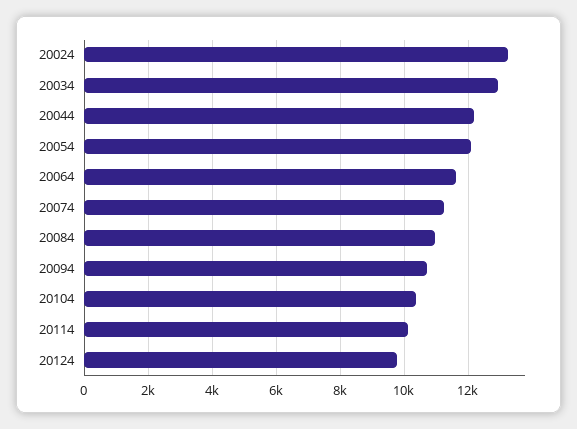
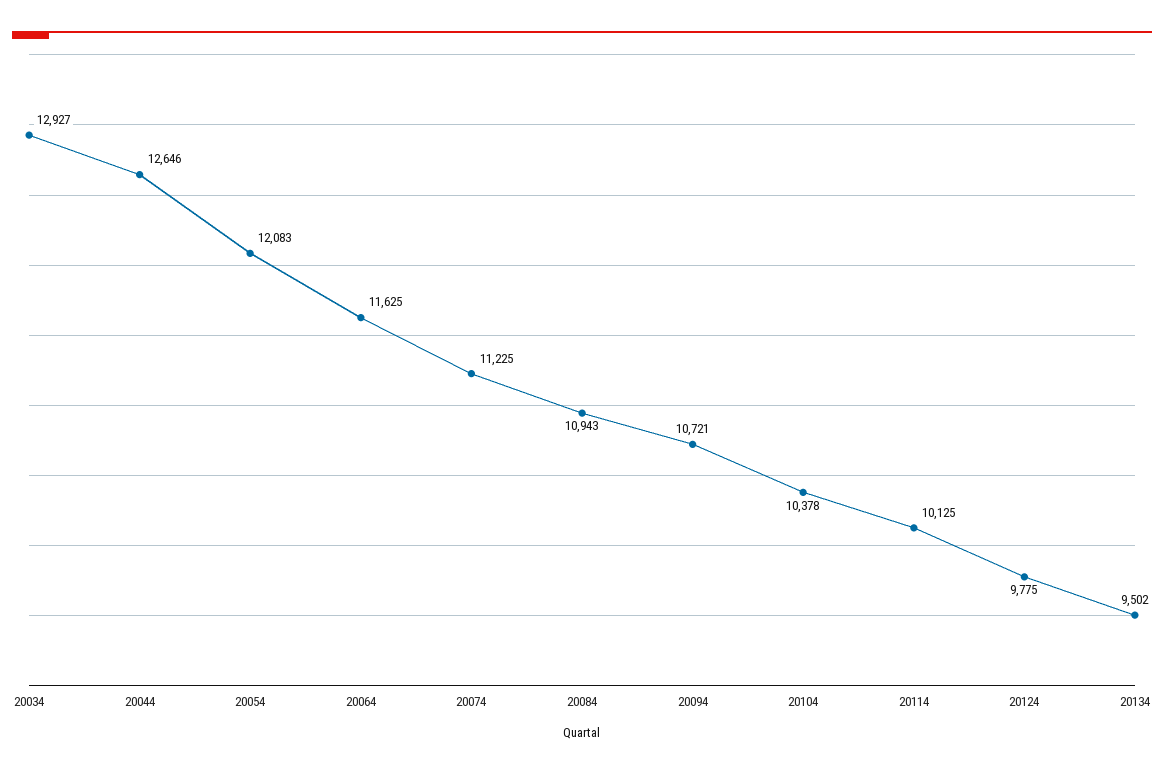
20024: 13200 -> none
20044: 12200 -> 12646
20134: none -> 9502

